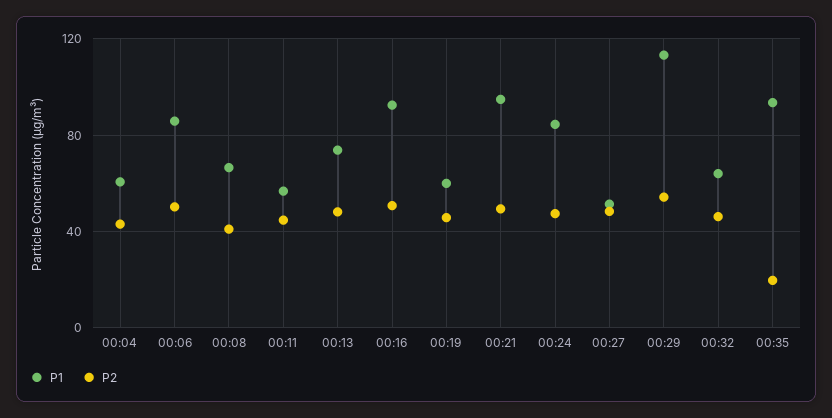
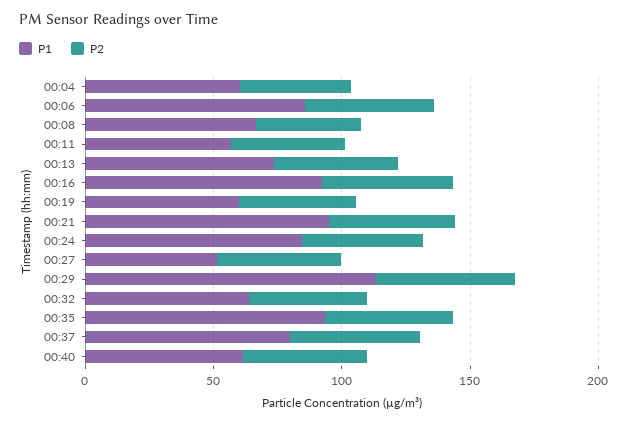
P2, 00:35: 20 -> 50
P1, 00:37: none -> 80
P2, 00:37: none -> 50
P1, 00:40: none -> 60
P2, 00:40: none -> 50

